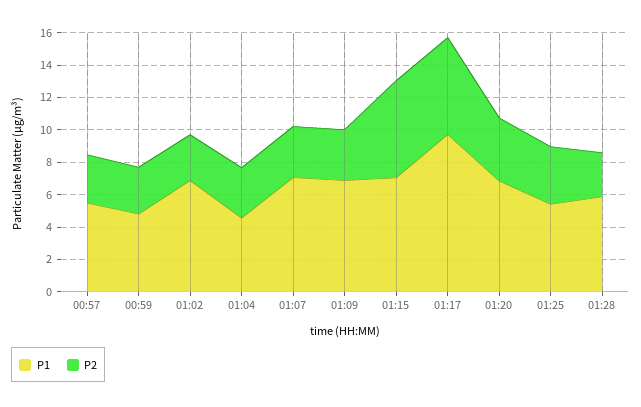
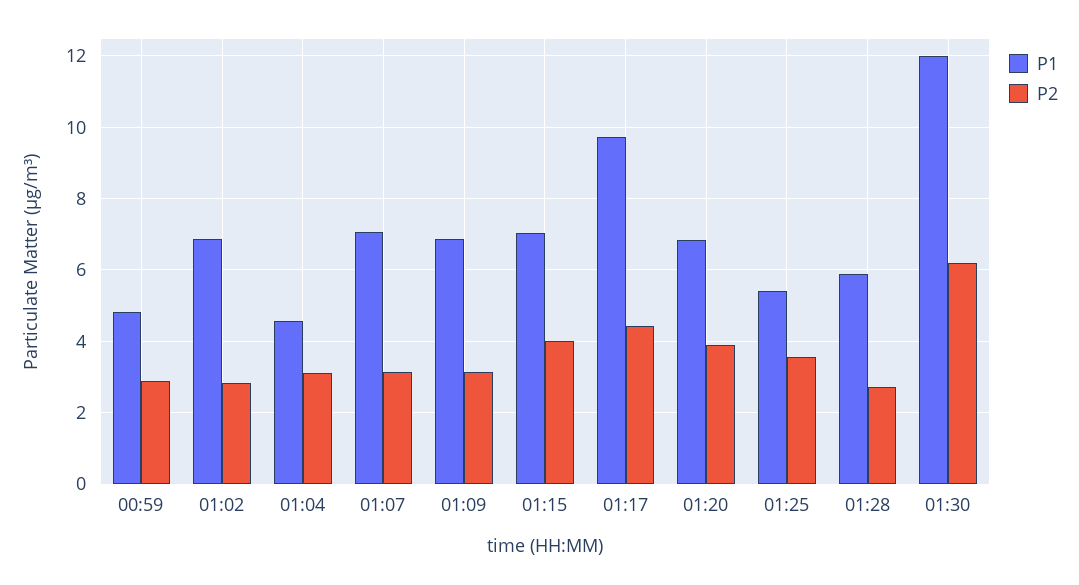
P1, 00:57: 5.5 -> none
P2, 00:57: 3 -> none
P2, 01:15: 6 -> 4
P2, 01:17: 6 -> 4.4
P1, 01:30: none -> 12
P2, 01:30: none -> 6.2

